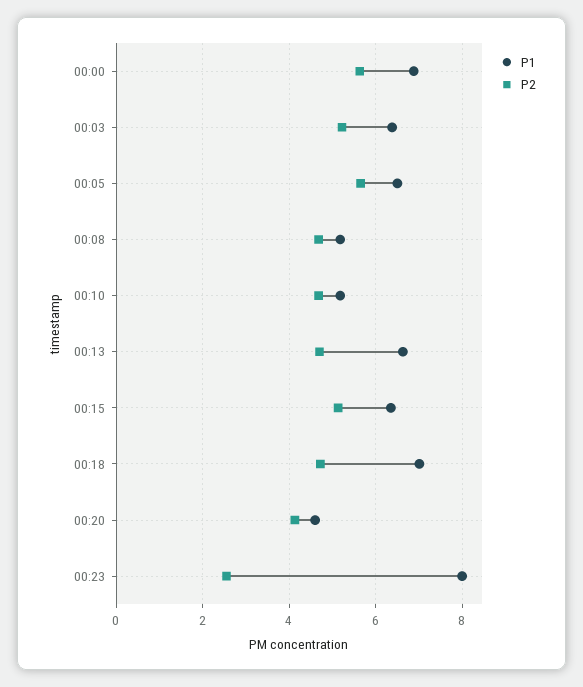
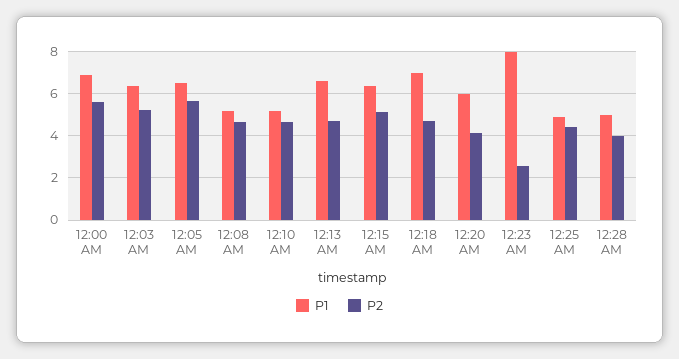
P1, 00:20: 4.6 -> 6
P1, 12:25 AM: none -> 5
P2, 12:25 AM: none -> 4.5
P1, 12:28 AM: none -> 5
P2, 12:28 AM: none -> 4

